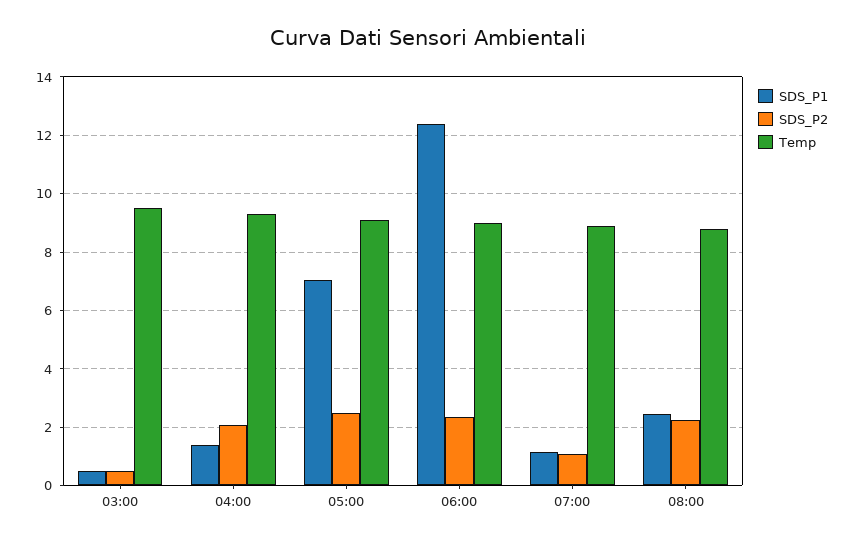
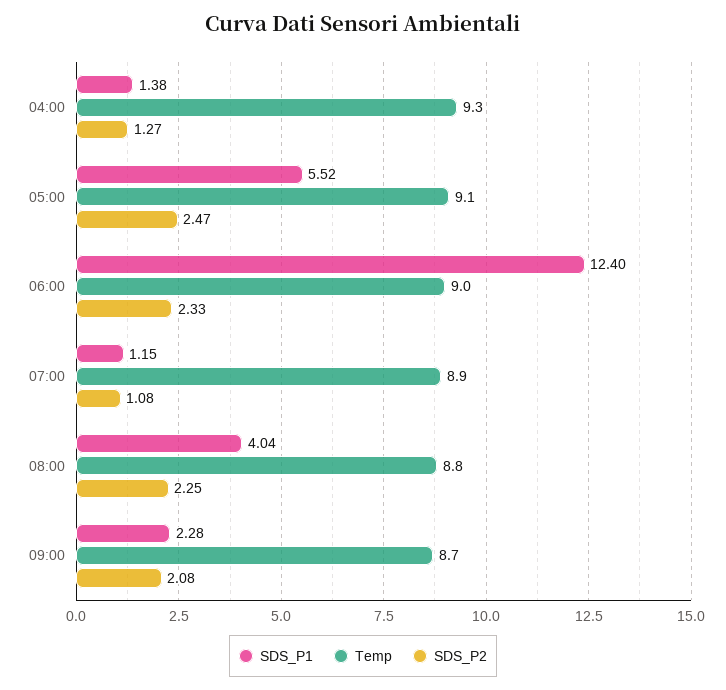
SDS_P1, 03:00: 0.5 -> none
SDS_P2, 03:00: 0.5 -> none
Temp, 03:00: 9.5 -> none
SDS_P2, 04:00: 2 -> 1.27
SDS_P1, 05:00: 7 -> 5.52
SDS_P1, 08:00: 2.5 -> 4.04
SDS_P1, 09:00: none -> 2.28
Temp, 09:00: none -> 8.7
SDS_P2, 09:00: none -> 2.08

